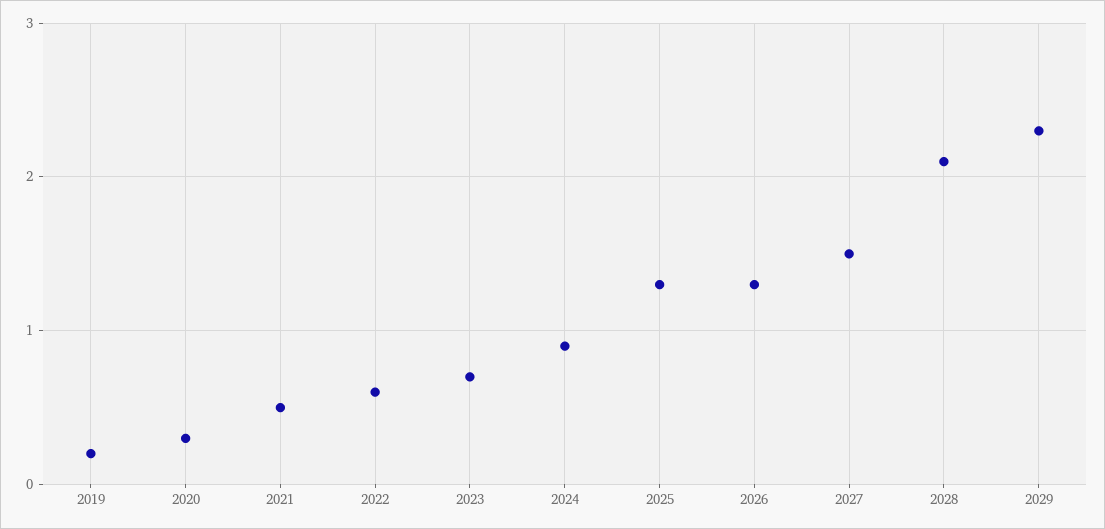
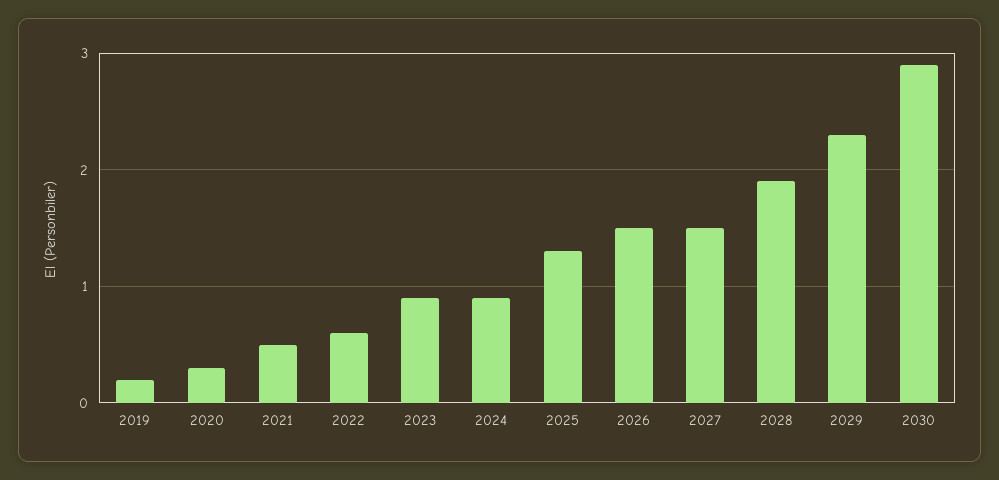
2023: 0.7 -> 0.9
2026: 1.3 -> 1.5
2028: 2.1 -> 1.9
2030: none -> 2.9

